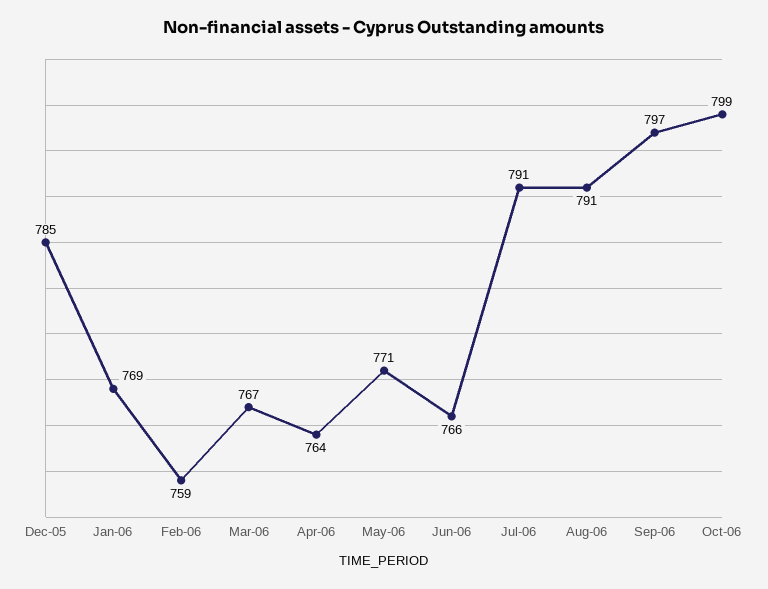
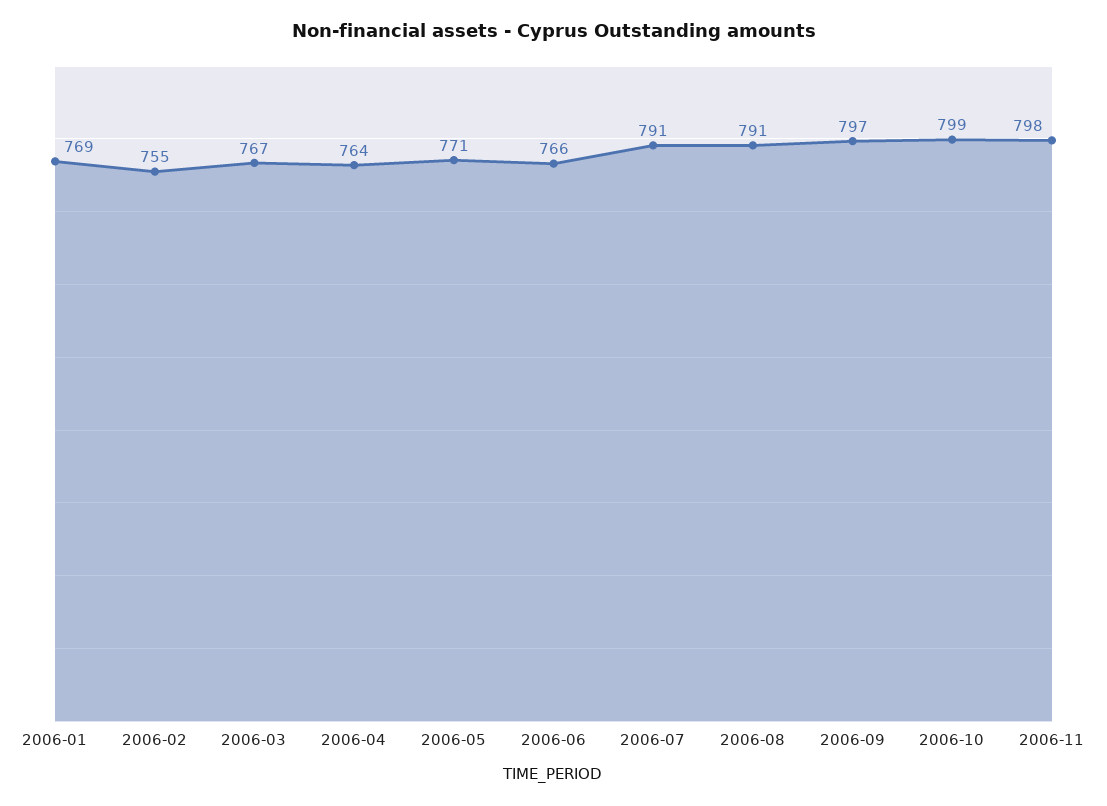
Dec-05: 785 -> none
Feb-06: 759 -> 755
2006-11: none -> 798

